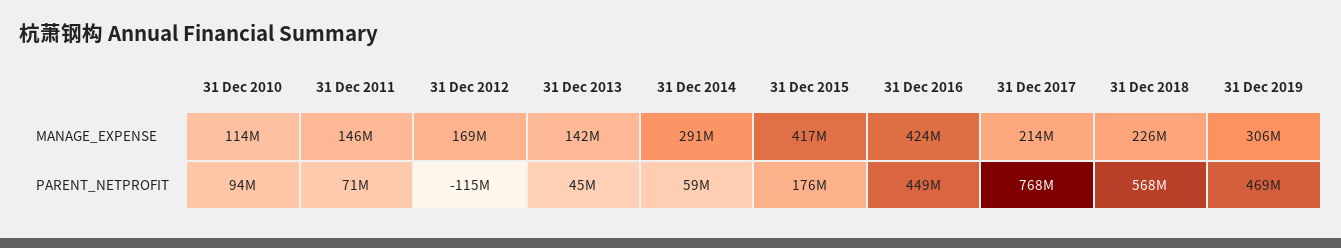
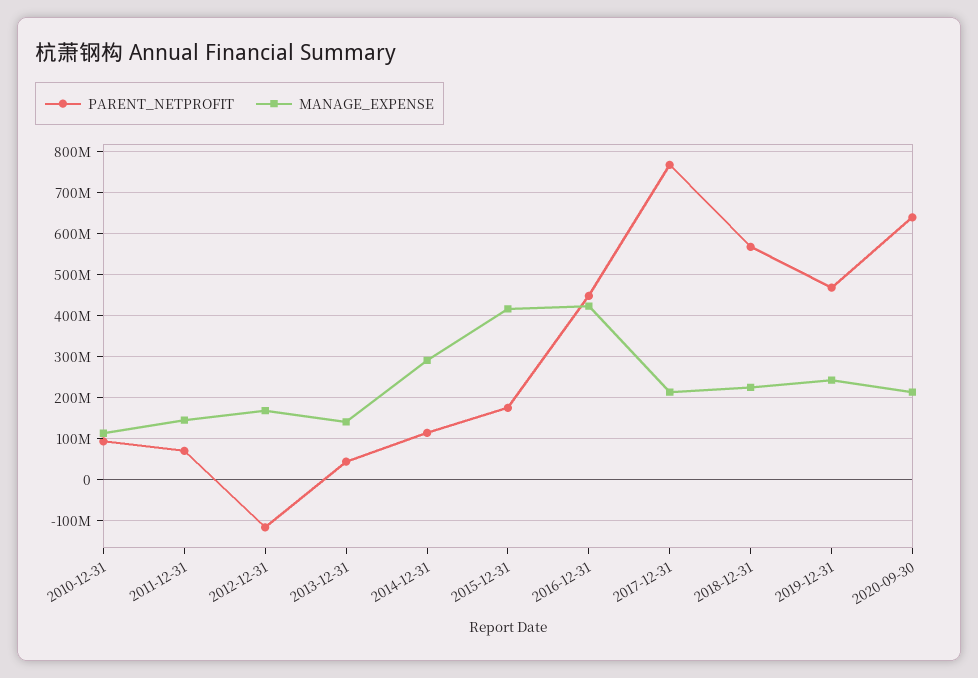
MANAGE_EXPENSE, 31 Dec 2019: 306000000 -> 240000000
PARENT_NETPROFIT, 31 Dec 2014: 59000000 -> 120000000
PARENT_NETPROFIT, 2020-09-30: none -> 640000000
MANAGE_EXPENSE, 2020-09-30: none -> 220000000

